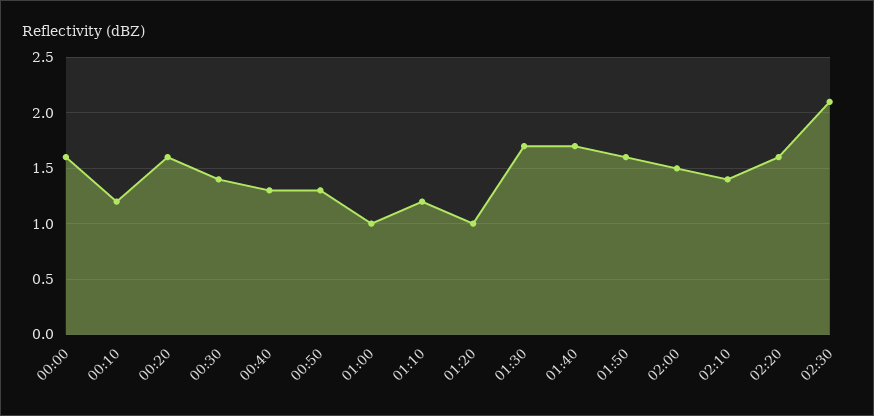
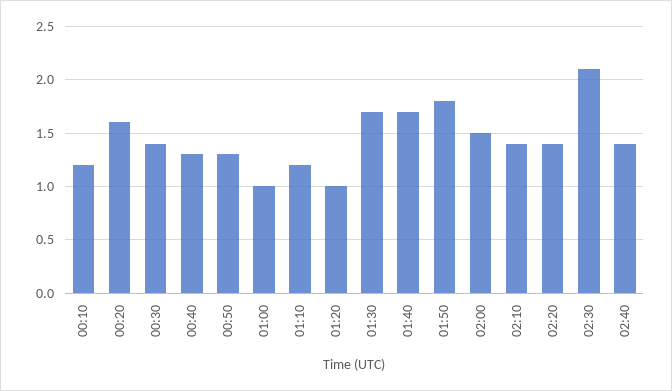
00:00: 1.6 -> none
01:50: 1.6 -> 1.8
02:20: 1.6 -> 1.4
02:40: none -> 1.4

